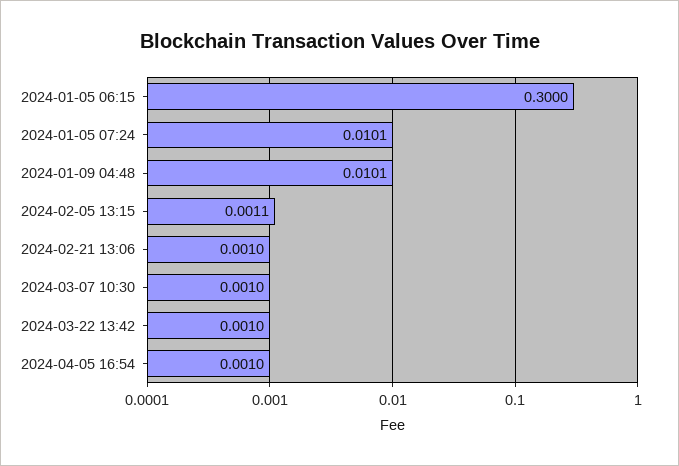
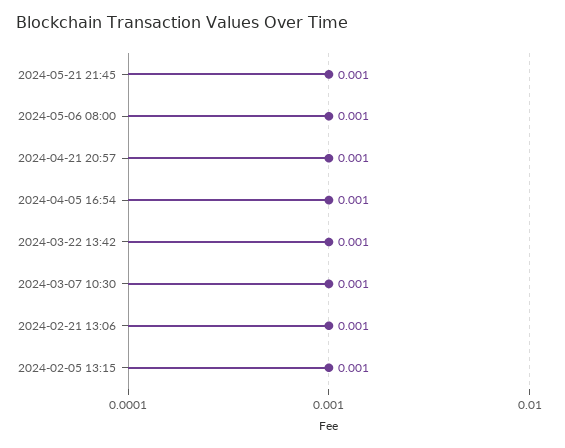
2024-01-05 06:15: 0.3 -> none
2024-01-05 07:24: 0.0101 -> none
2024-01-09 04:48: 0.0101 -> none
2024-02-05 13:15: 0.0011 -> 0.001
2024-05-21 21:45: none -> 0.001
2024-05-06 08:00: none -> 0.001
2024-04-21 20:57: none -> 0.001

